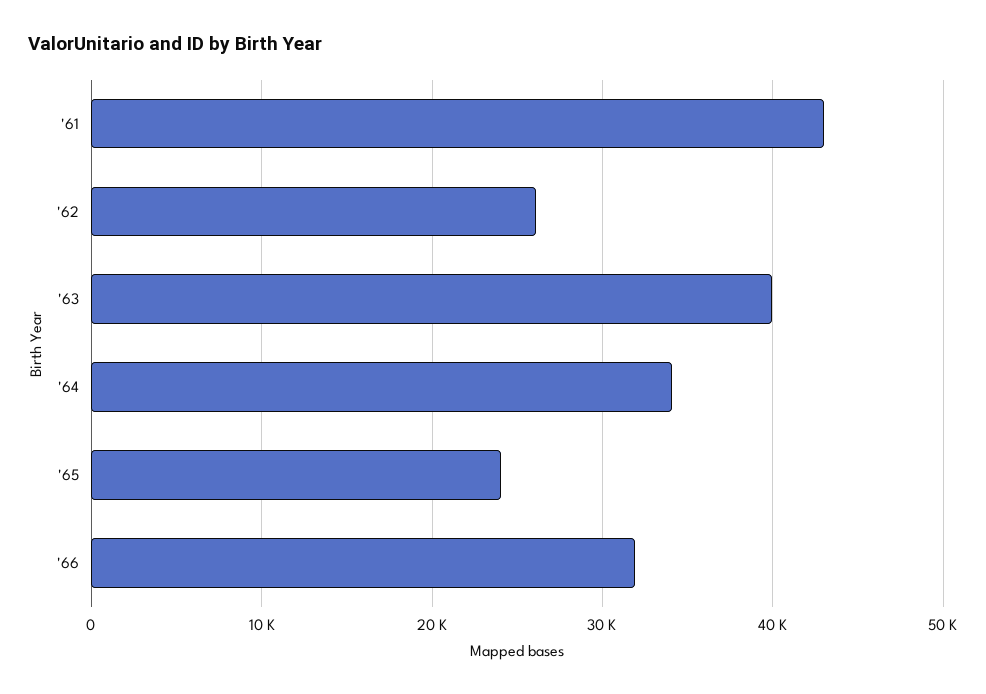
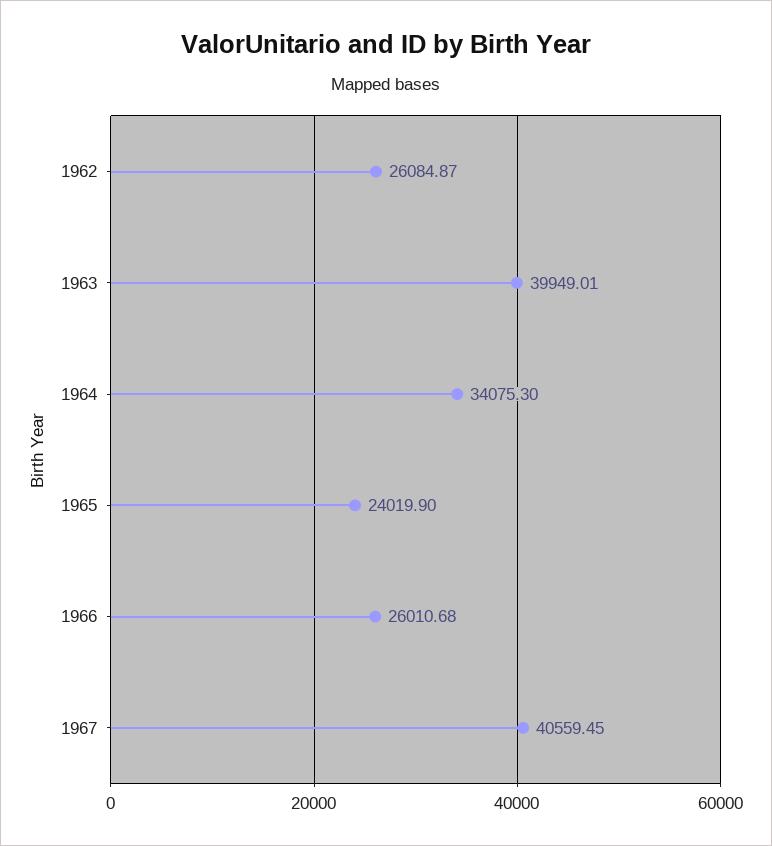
'61: 43000 -> none
'66: 32000 -> 26010.68
1967: none -> 40559.45

